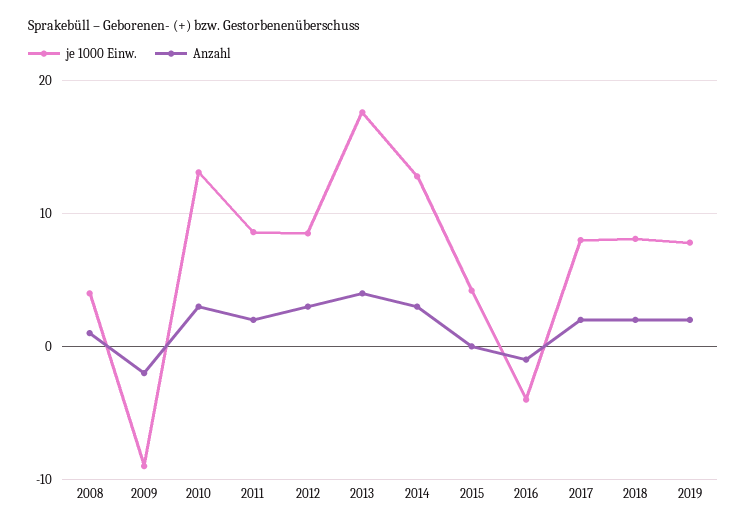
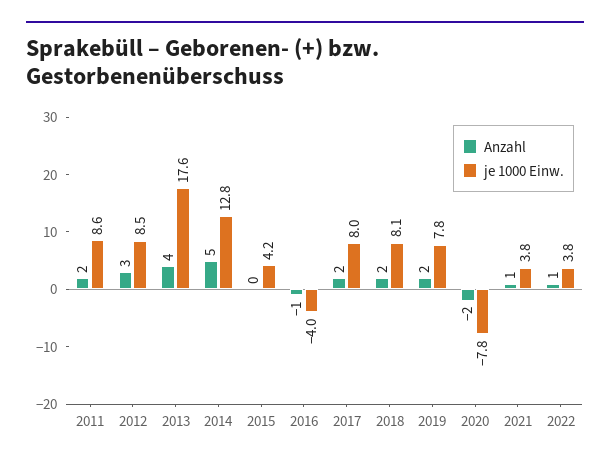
je 1000 Einw., 2008: 4 -> none
Anzahl, 2008: 1 -> none
je 1000 Einw., 2009: -9 -> none
Anzahl, 2009: -2 -> none
je 1000 Einw., 2010: 13 -> none
Anzahl, 2010: 3 -> none
Anzahl, 2014: 3 -> 5
Anzahl, 2020: none -> -2
je 1000 Einw., 2020: none -> -7.8
Anzahl, 2021: none -> 1
je 1000 Einw., 2021: none -> 3.8
Anzahl, 2022: none -> 1
je 1000 Einw., 2022: none -> 3.8

